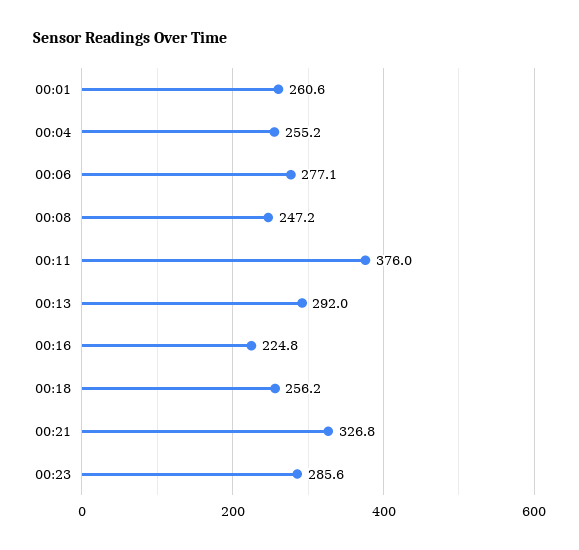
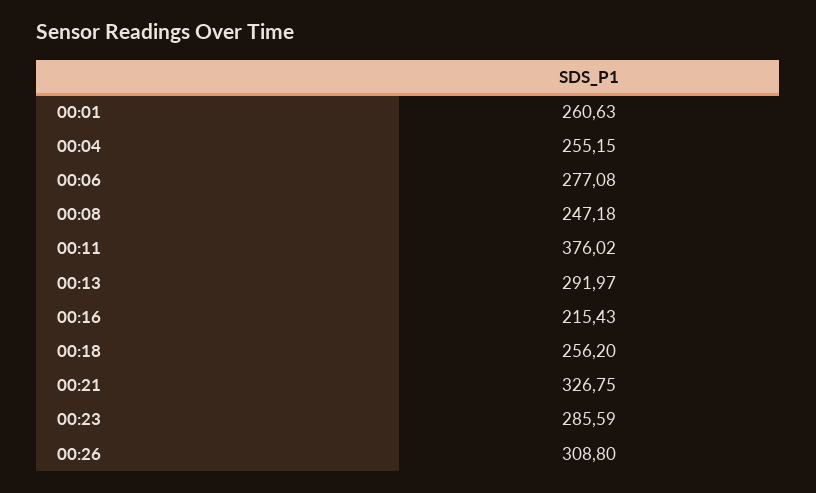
00:16: 224.8 -> 215.43
00:26: none -> 308.8

